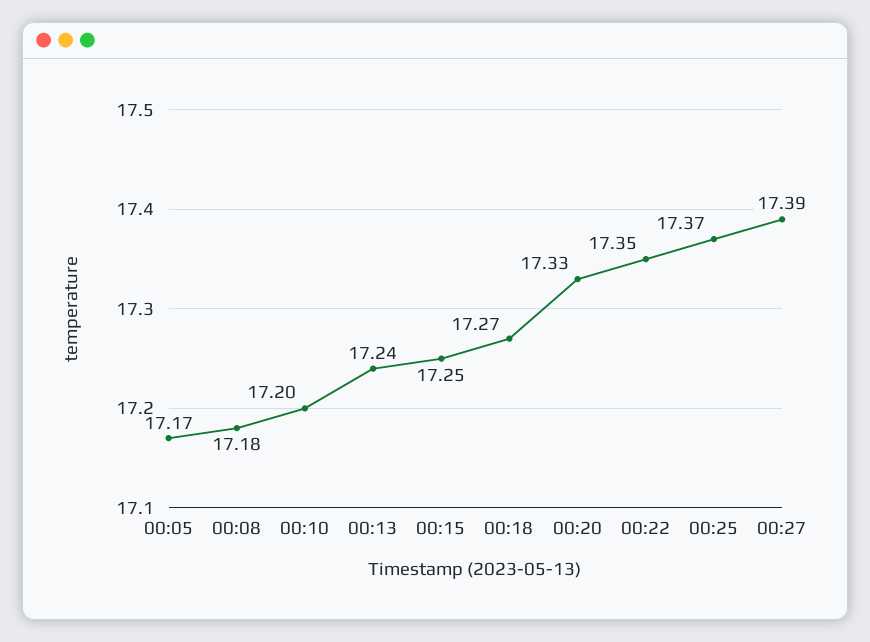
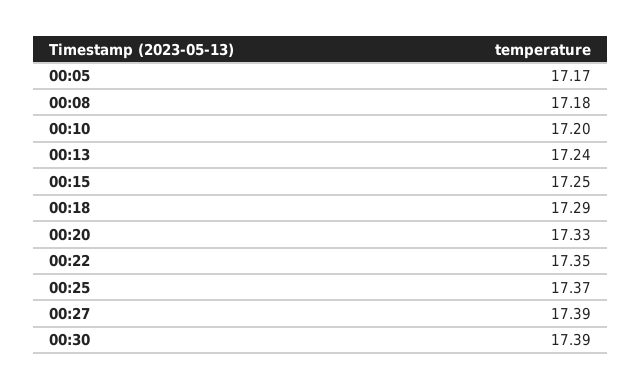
00:18: 17.27 -> 17.29
00:30: none -> 17.39

